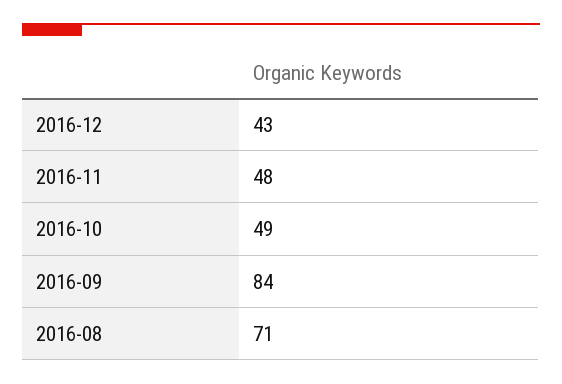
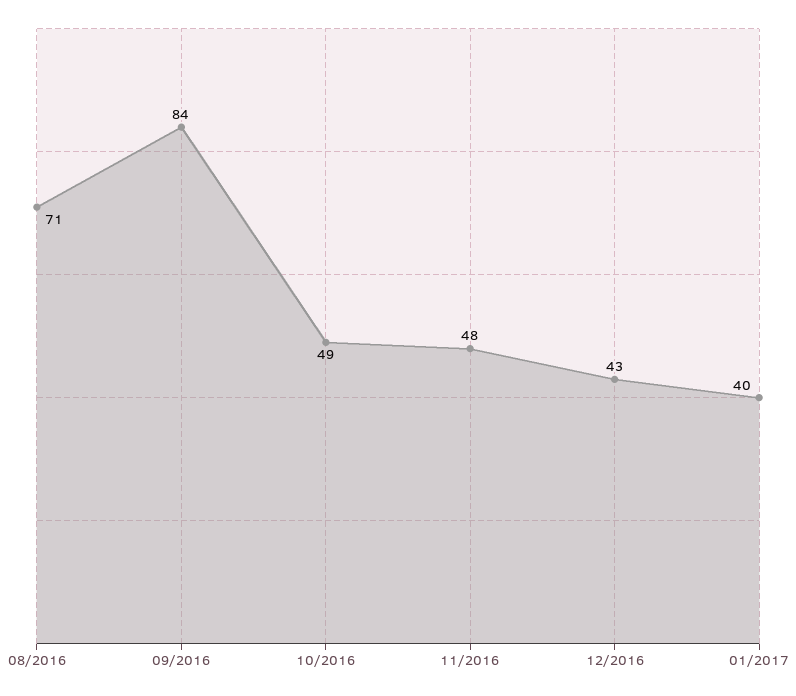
01/2017: none -> 40

